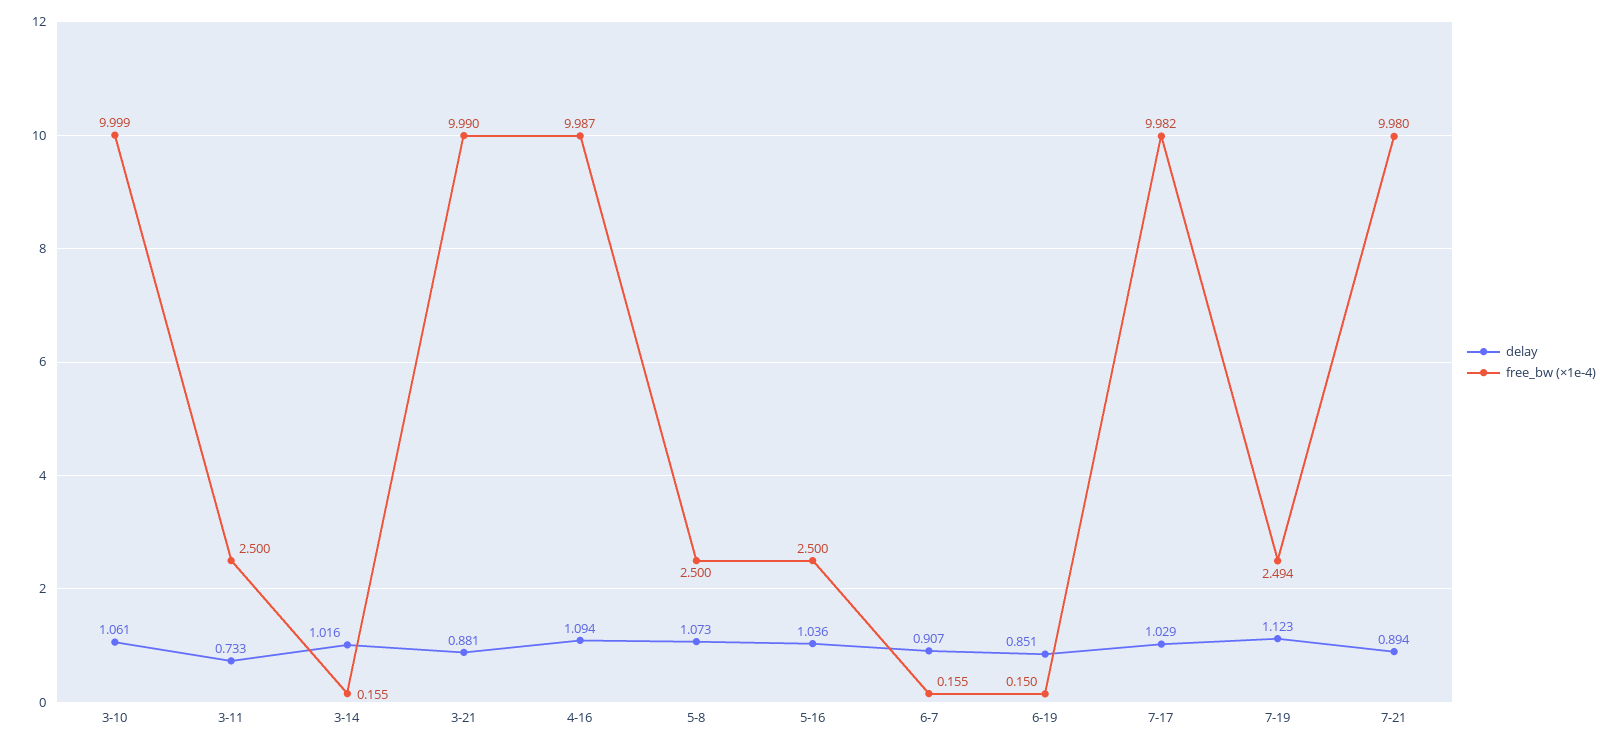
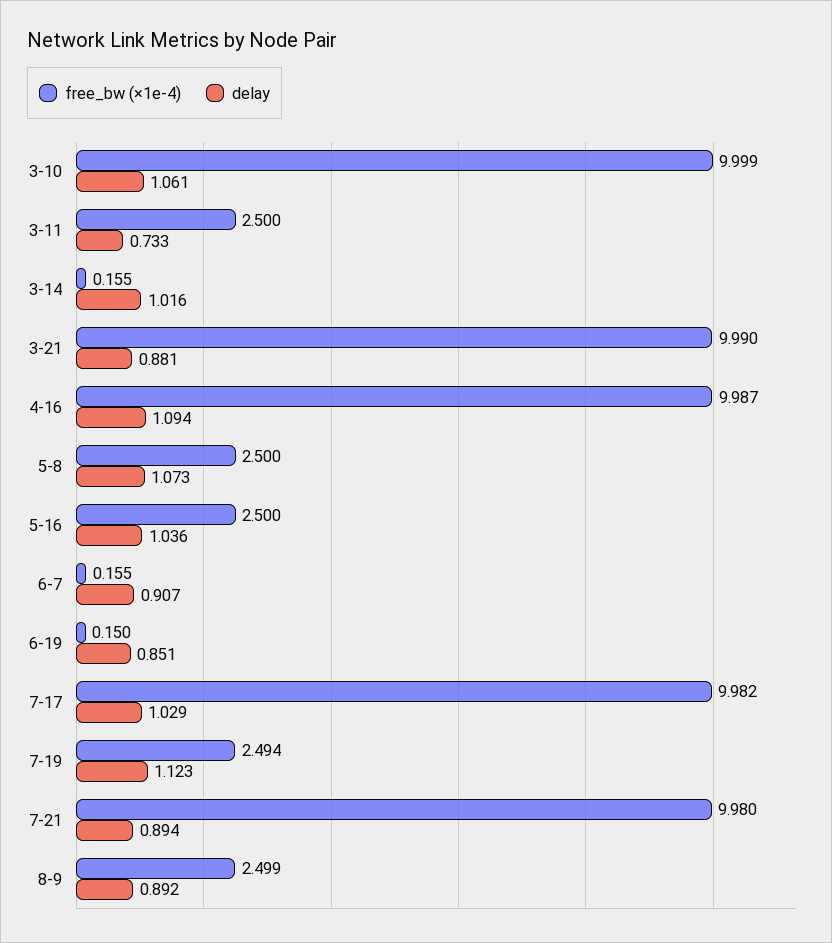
free_bw (×1e-4), 8-9: none -> 2.499
delay, 8-9: none -> 0.892

